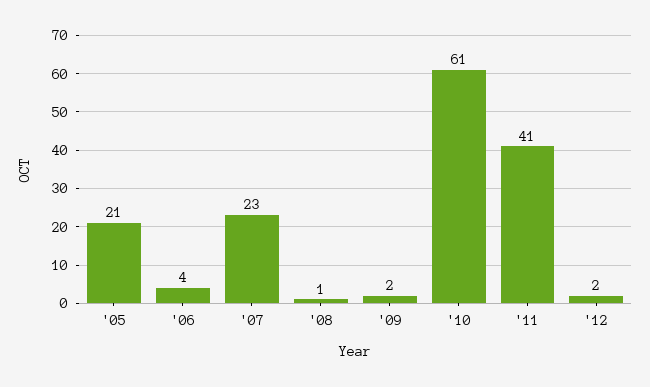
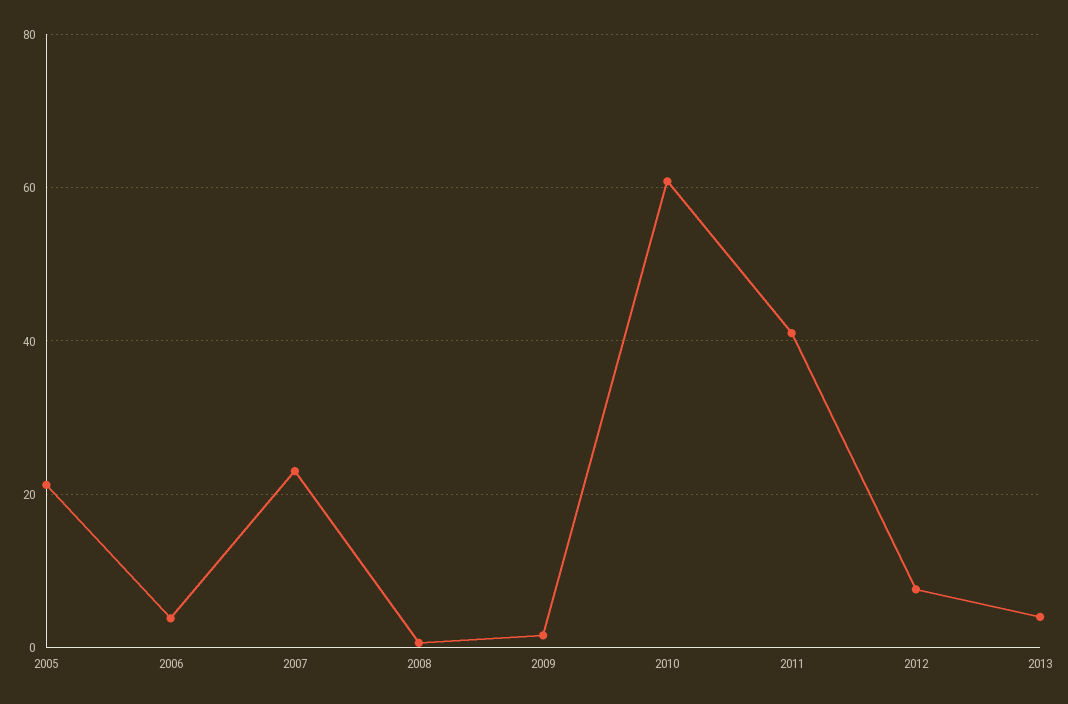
'12: 2 -> 8
2013: none -> 4

